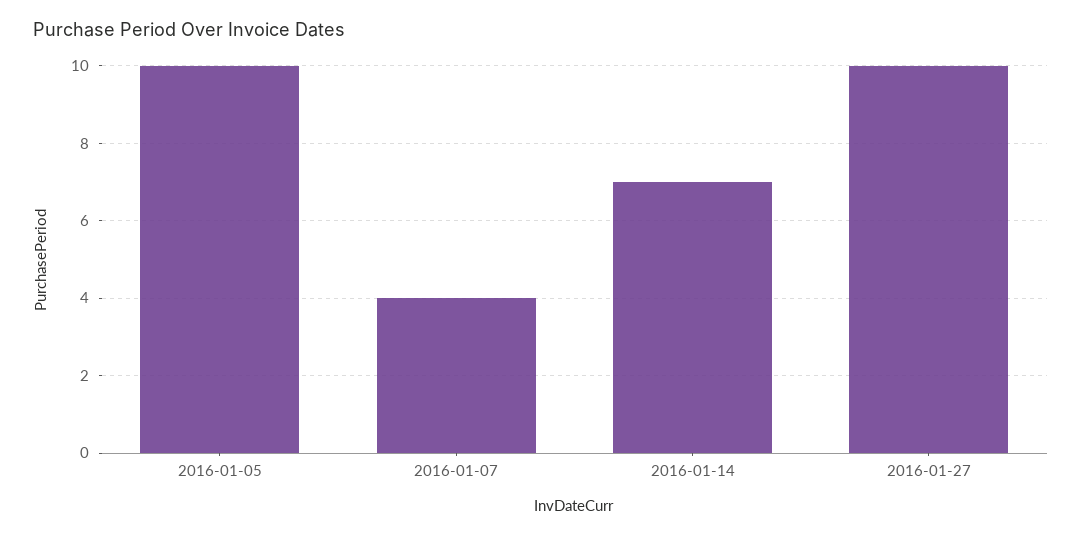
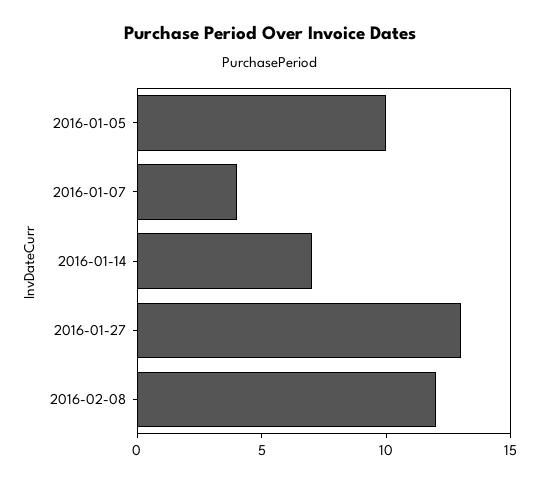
2016-01-27: 10 -> 13
2016-02-08: none -> 12

